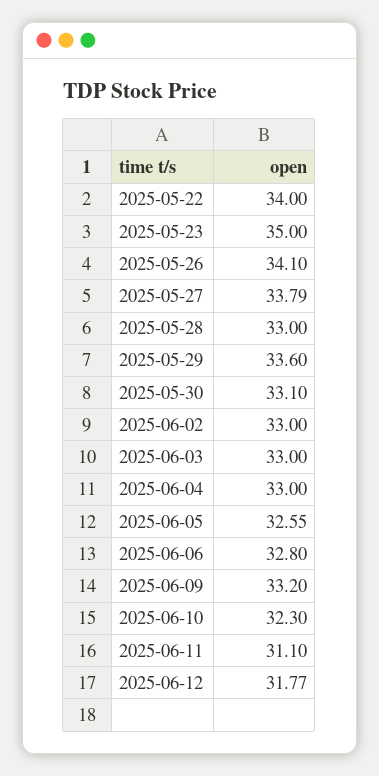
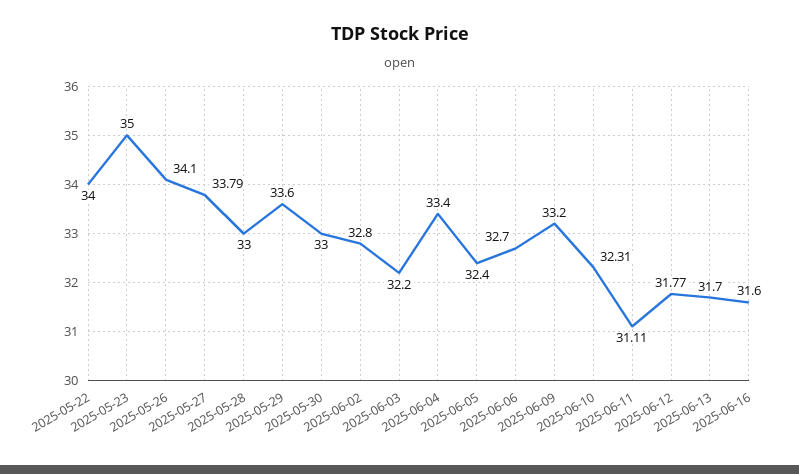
2025-05-30: 33.1 -> 33
2025-06-02: 33 -> 32.8
2025-06-03: 33 -> 32.2
2025-06-04: 33 -> 33.4
2025-06-05: 32.55 -> 32.4
2025-06-06: 32.8 -> 32.7
2025-06-10: 32.3 -> 32.31
2025-06-11: 31.1 -> 31.11
2025-06-13: none -> 31.7
2025-06-16: none -> 31.6

